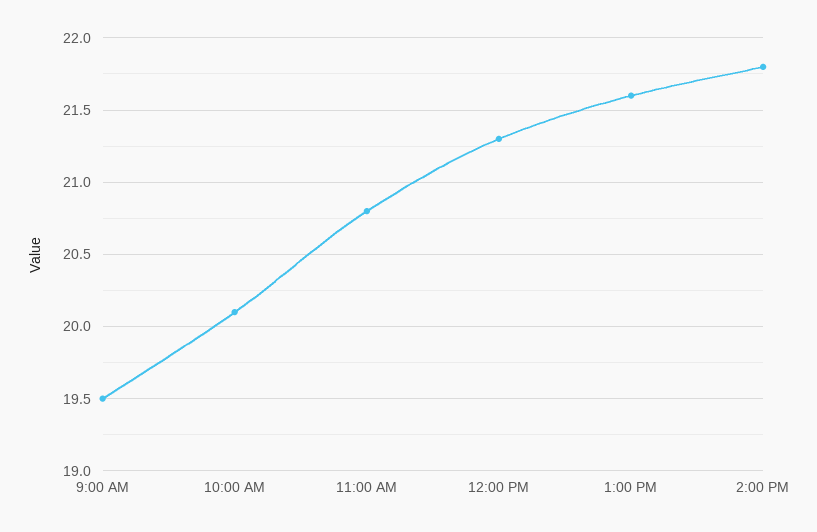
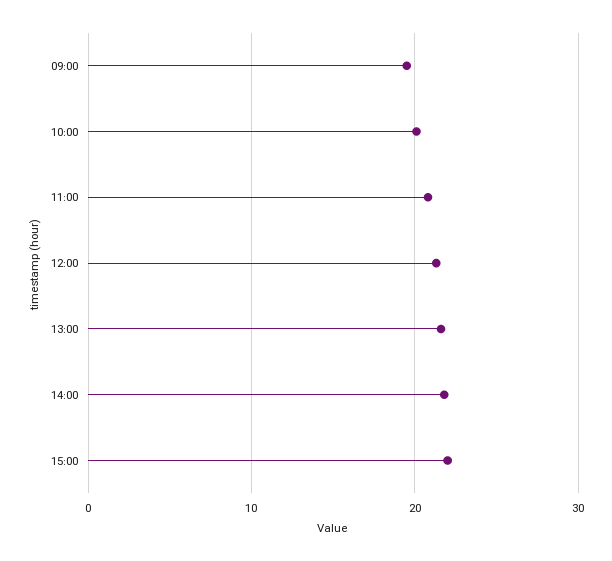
15:00: none -> 22

